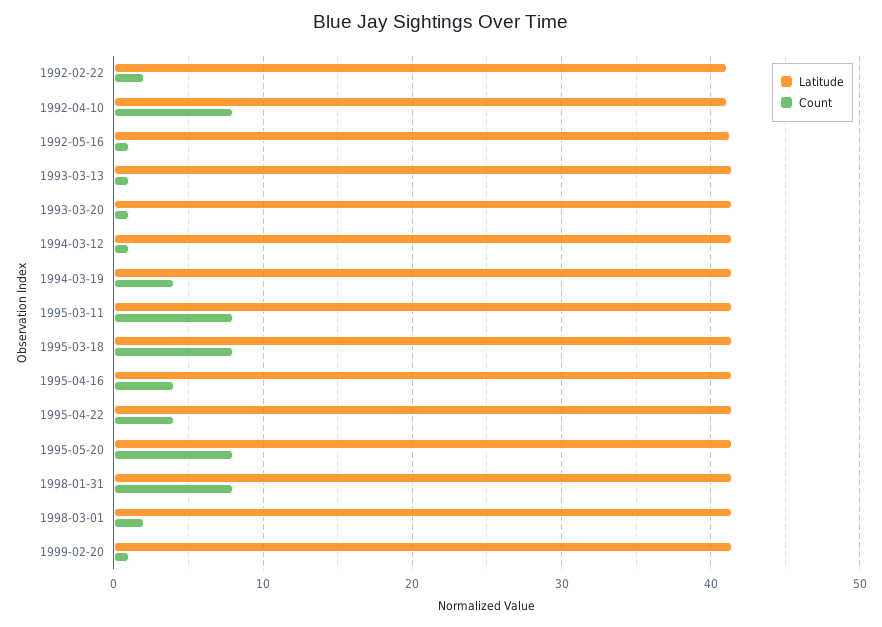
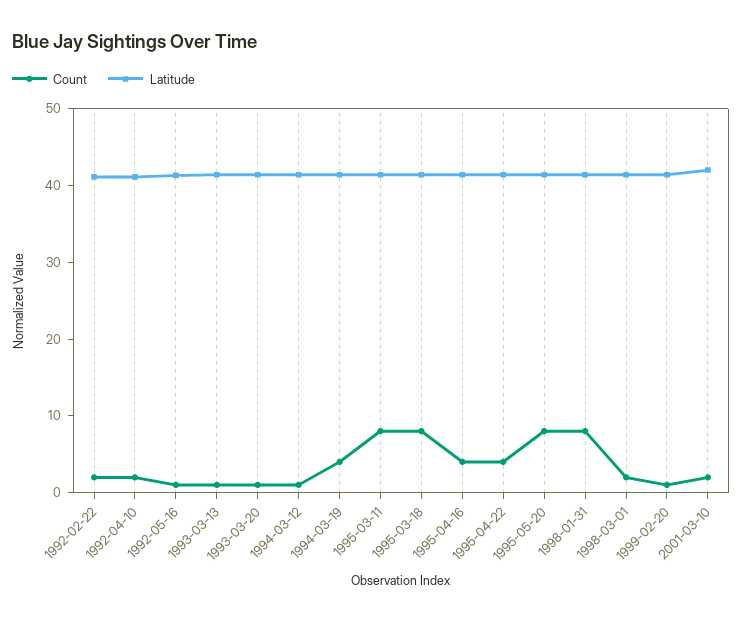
Count, 1992-04-10: 8 -> 2
Count, 2001-03-10: none -> 2
Latitude, 2001-03-10: none -> 42

